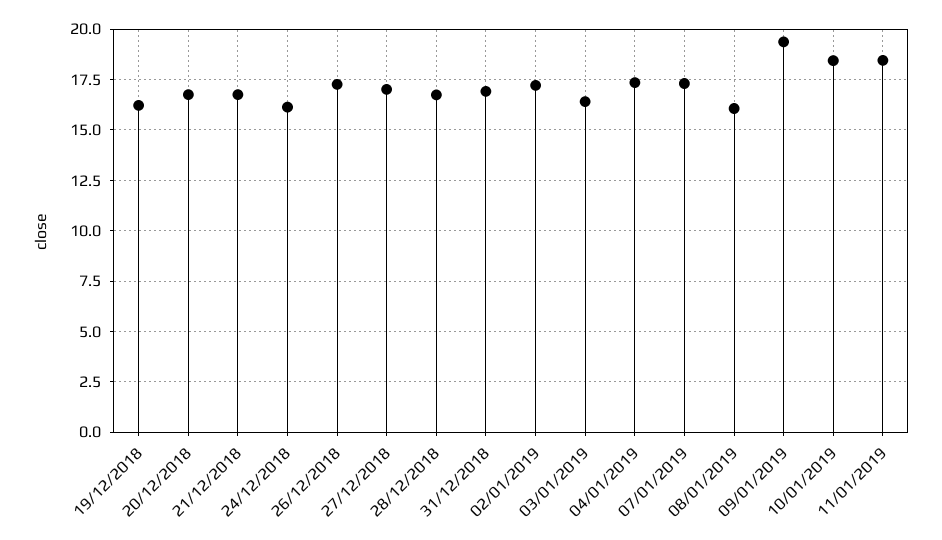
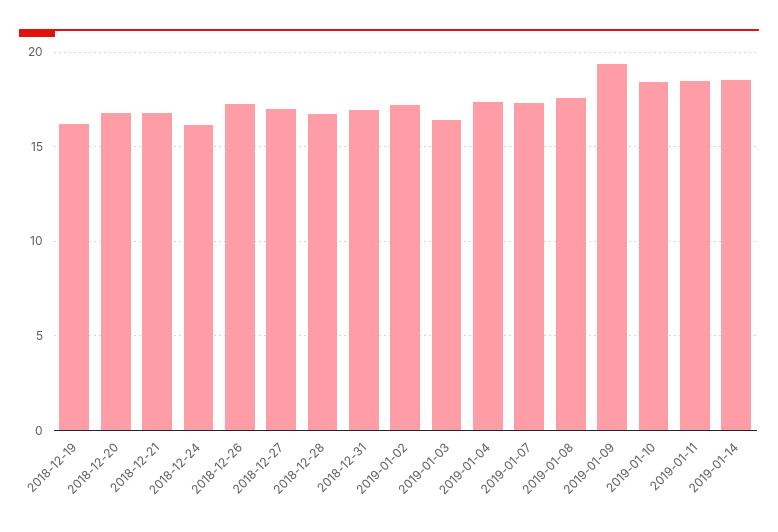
08/01/2019: 16 -> 17.5
2019-01-14: none -> 18.5

